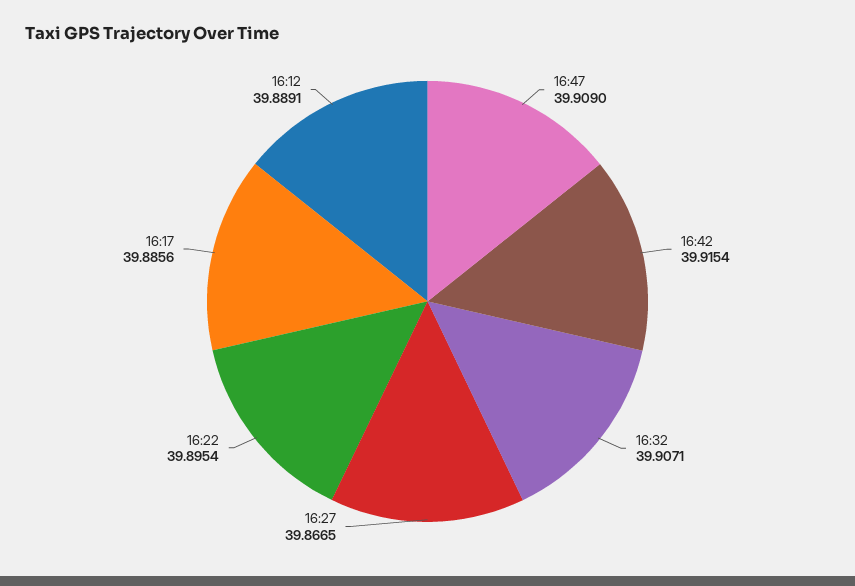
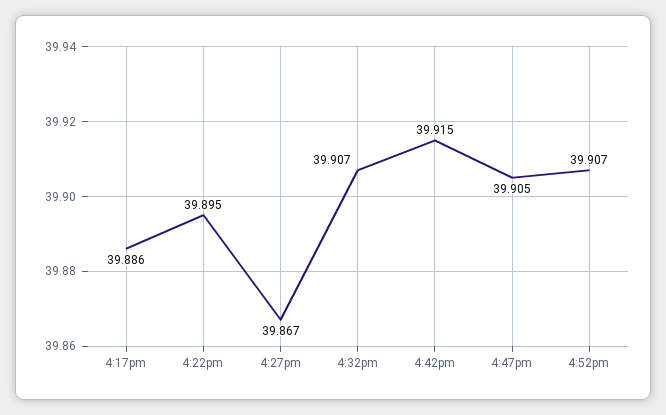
16:47: 39.909 -> 39.905
16:12: 39.8891 -> none
4:52pm: none -> 39.907

